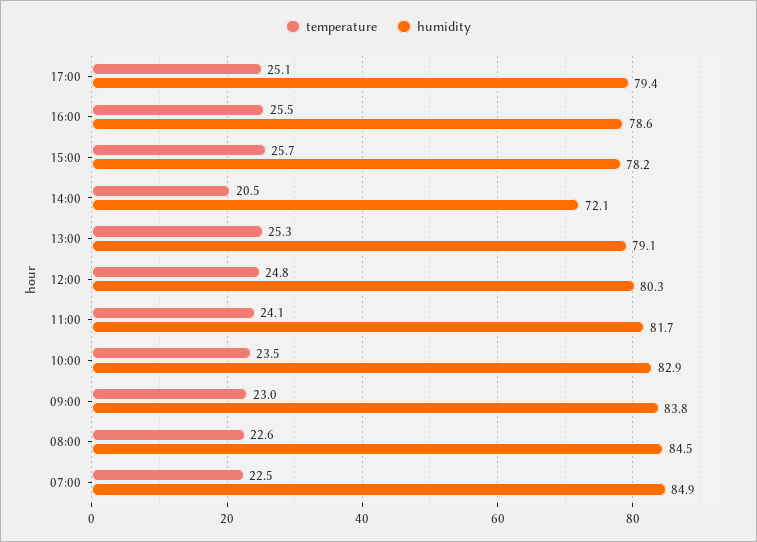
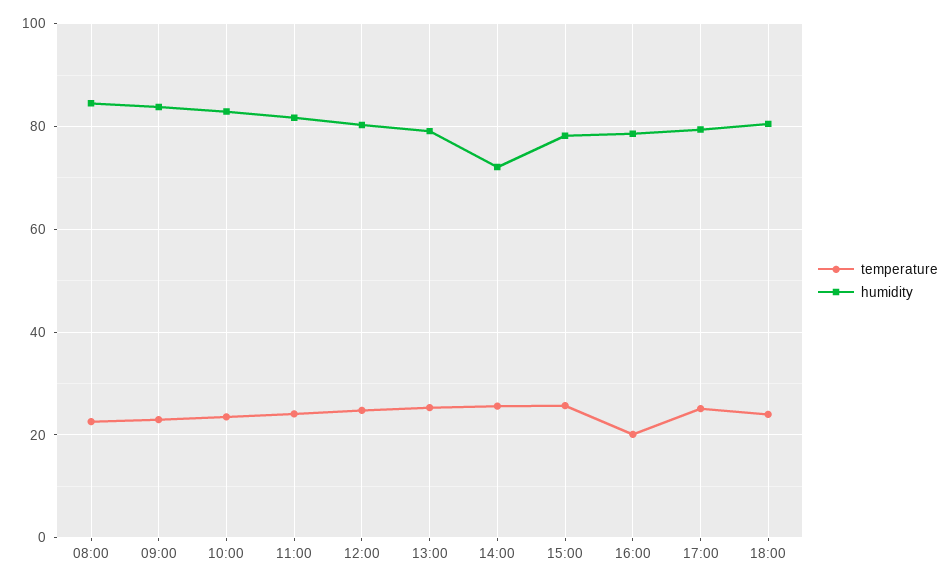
temperature, 16:00: 25.5 -> 20
temperature, 14:00: 20.5 -> 26
temperature, 07:00: 22.5 -> none
humidity, 07:00: 84.9 -> none
temperature, 18:00: none -> 24
humidity, 18:00: none -> 80

